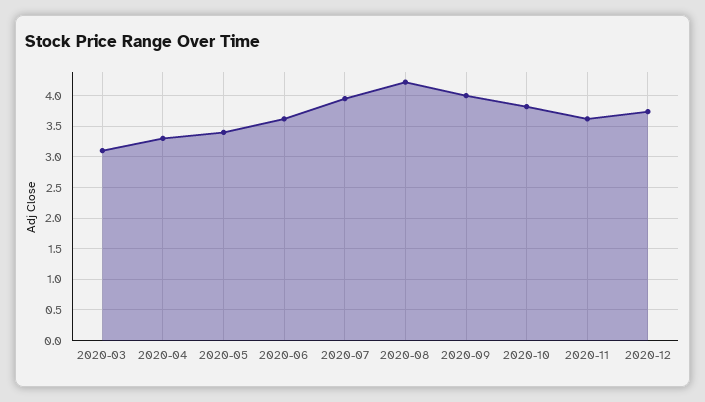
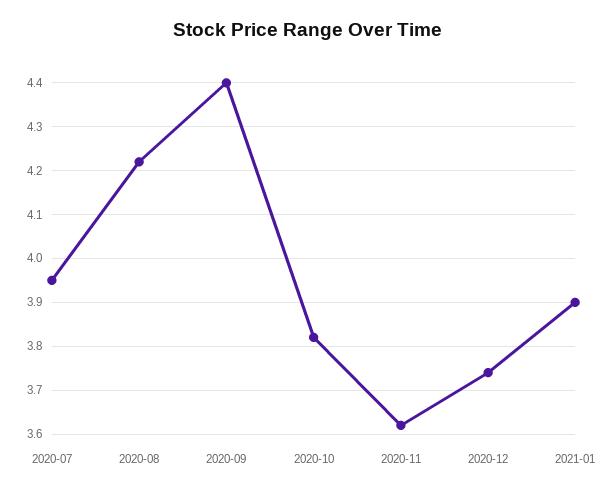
2020-03: 3.1 -> none
2020-04: 3.3 -> none
2020-05: 3.4 -> none
2020-06: 3.6 -> none
2020-09: 4 -> 4.4
2021-01: none -> 3.9

